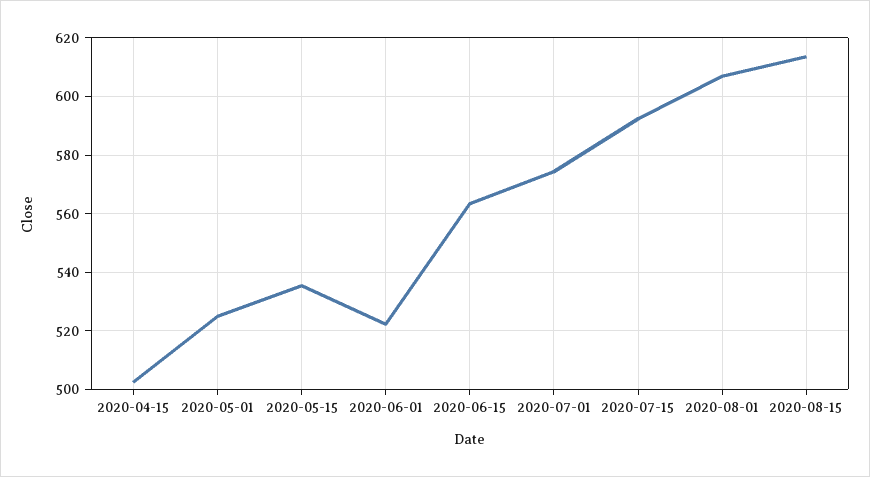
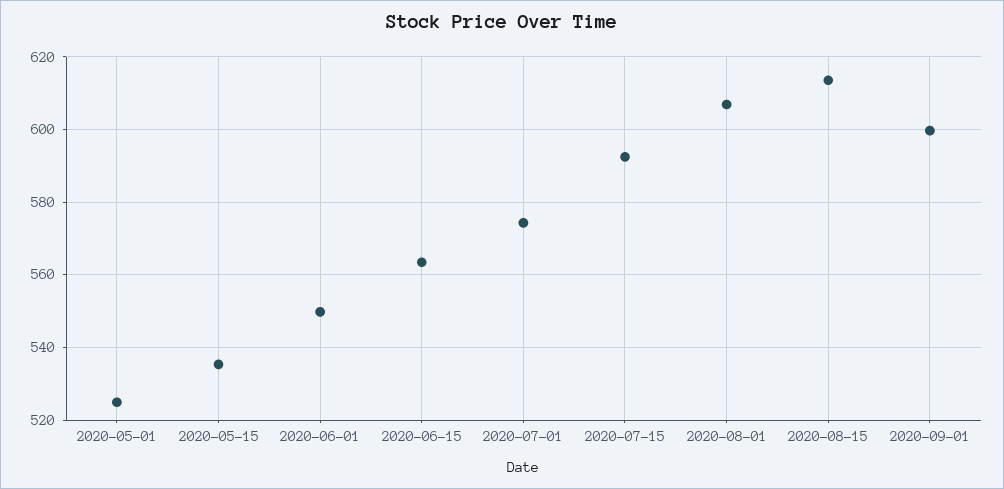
2020-04-15: 502.5 -> none
2020-06-01: 522.5 -> 550
2020-09-01: none -> 600

